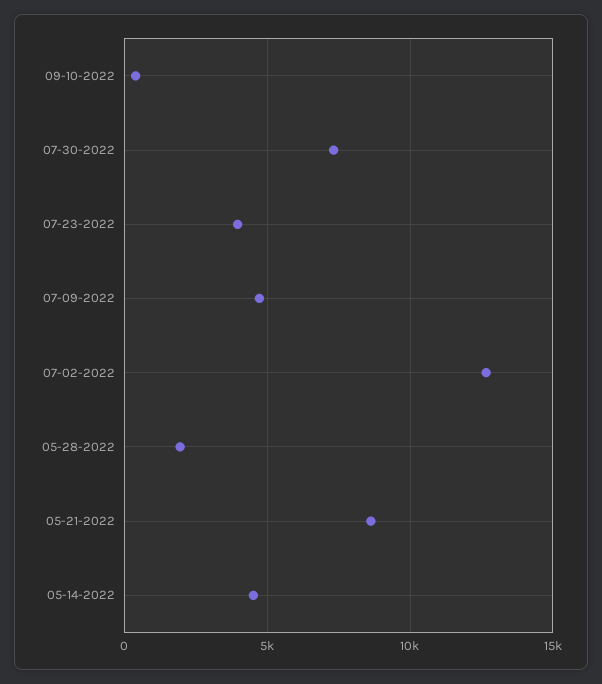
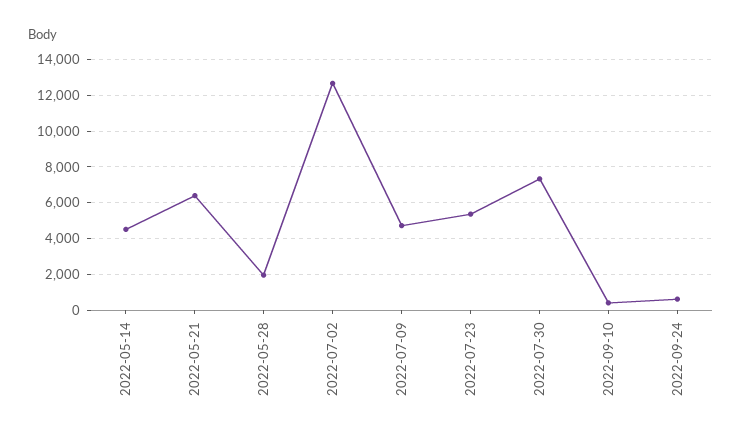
07-23-2022: 4000 -> 5500
05-21-2022: 8500 -> 6500
2022-09-24: none -> 500

